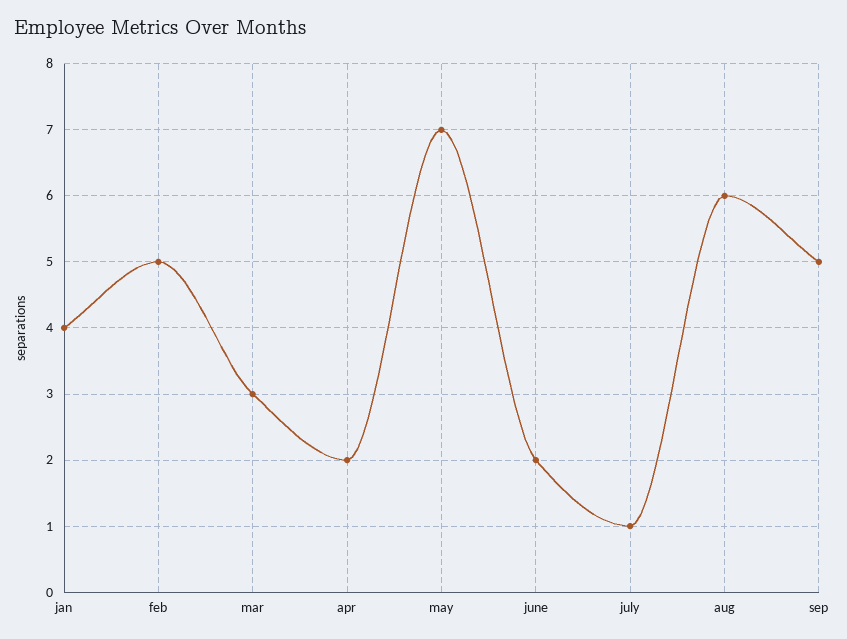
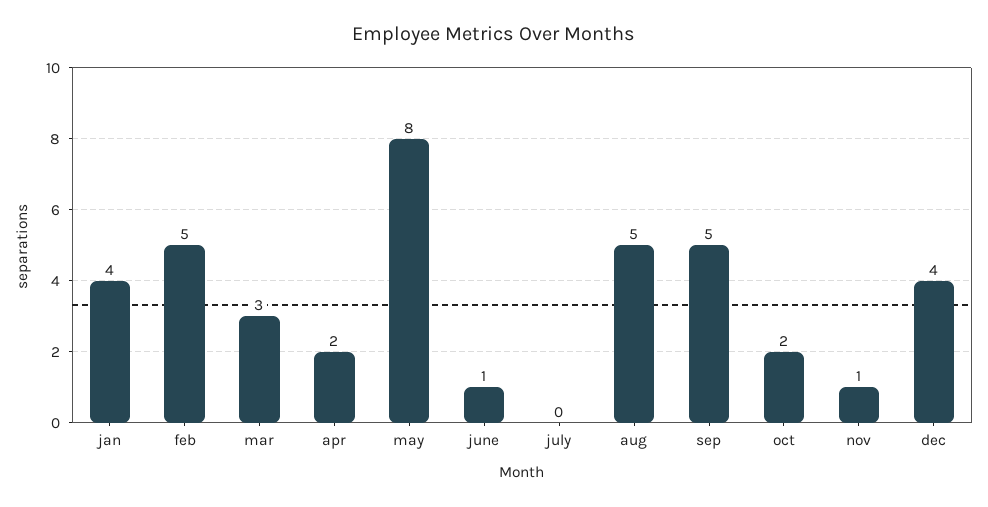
may: 7 -> 8
june: 2 -> 1
july: 1 -> 0
aug: 6 -> 5
oct: none -> 2
nov: none -> 1
dec: none -> 4

